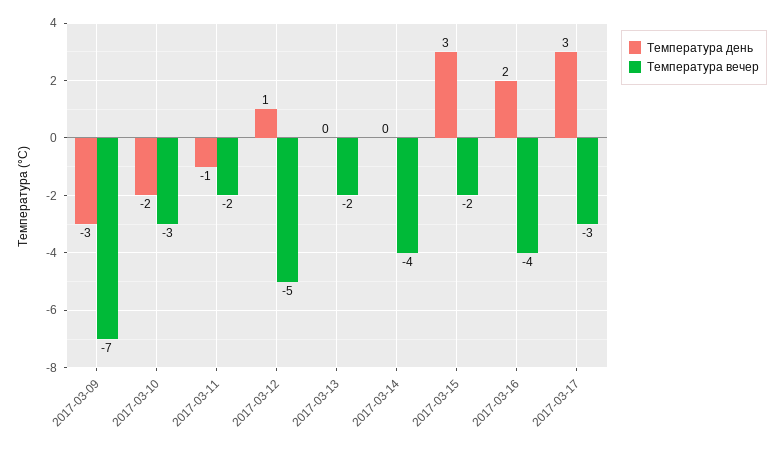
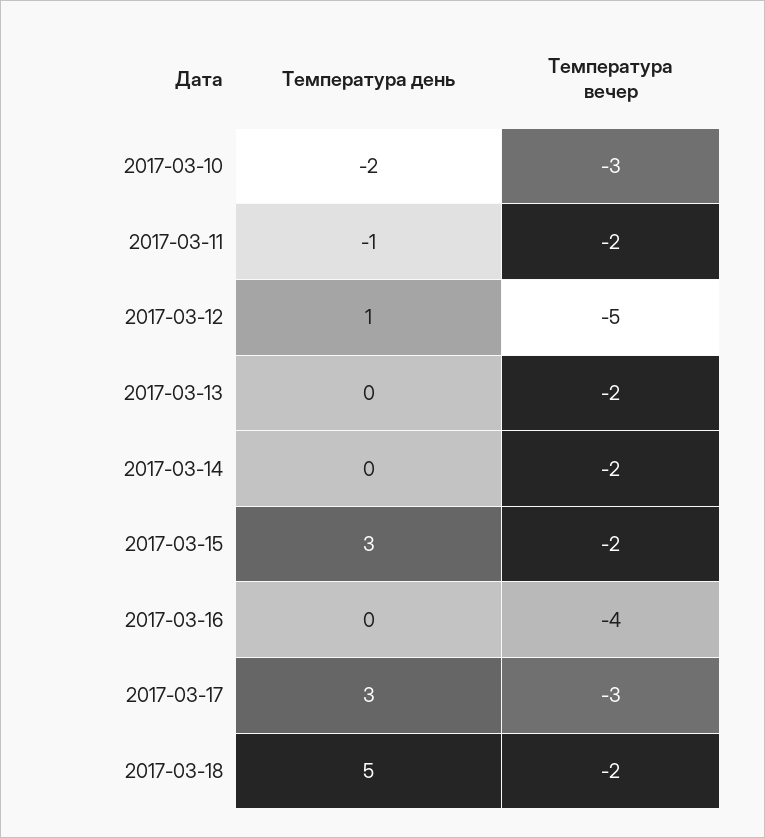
Температура день, 2017-03-09: -3 -> none
Температура вечер, 2017-03-09: -7 -> none
Температура вечер, 2017-03-14: -4 -> -2
Температура день, 2017-03-16: 2 -> 0
Температура день, 2017-03-18: none -> 5
Температура вечер, 2017-03-18: none -> -2

